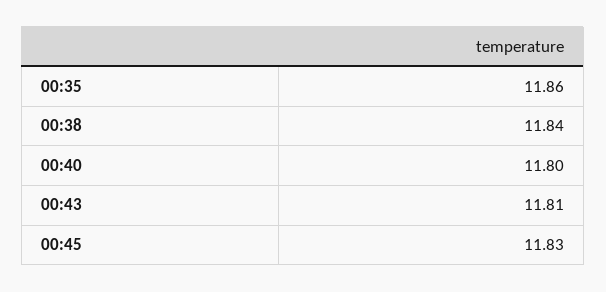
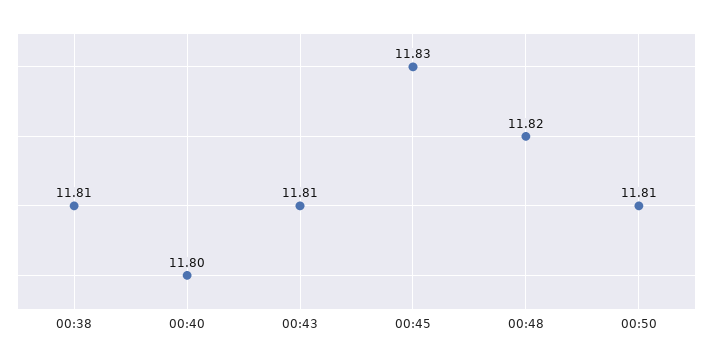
00:35: 11.86 -> none
00:38: 11.84 -> 11.81
00:48: none -> 11.82
00:50: none -> 11.81

